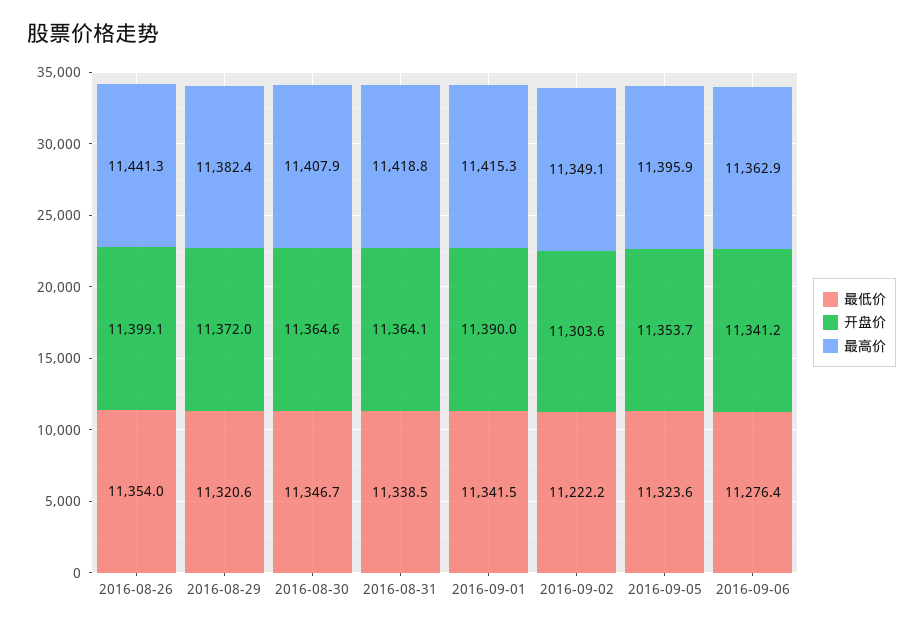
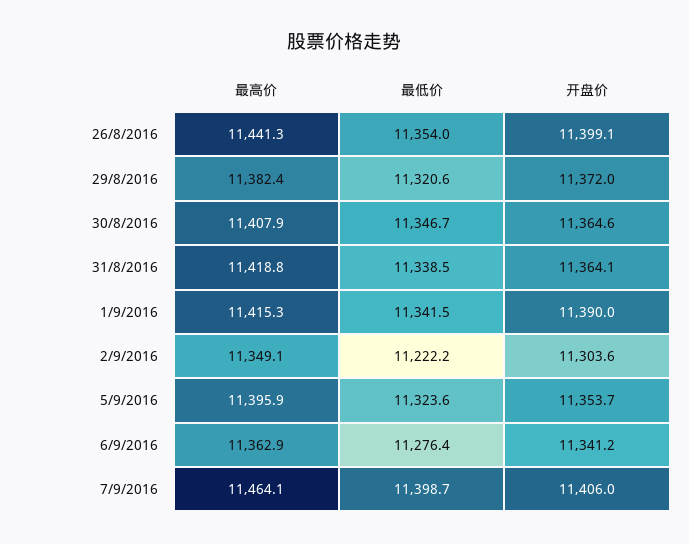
最高价, 7/9/2016: none -> 11464.1
最低价, 7/9/2016: none -> 11398.7
开盘价, 7/9/2016: none -> 11406

